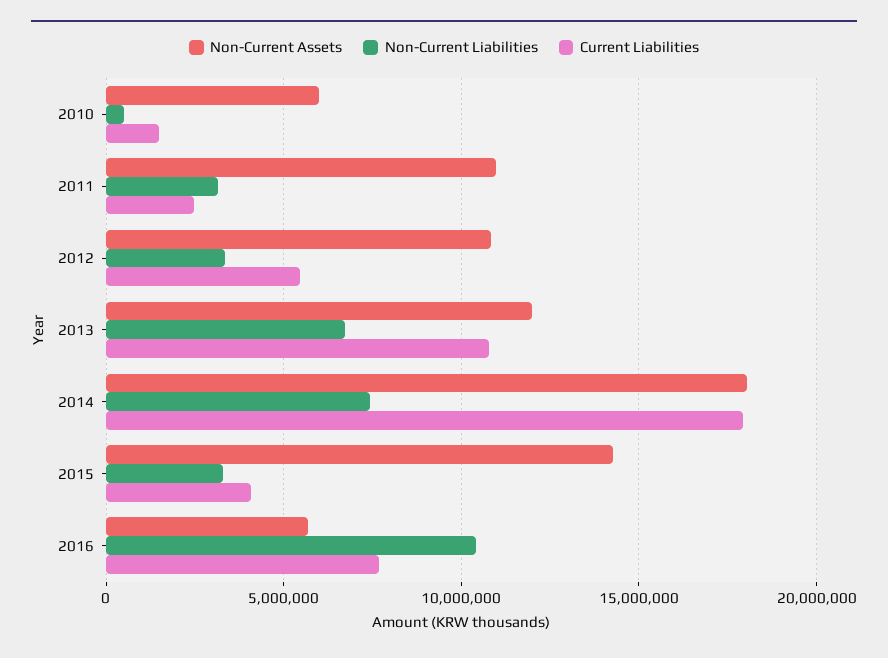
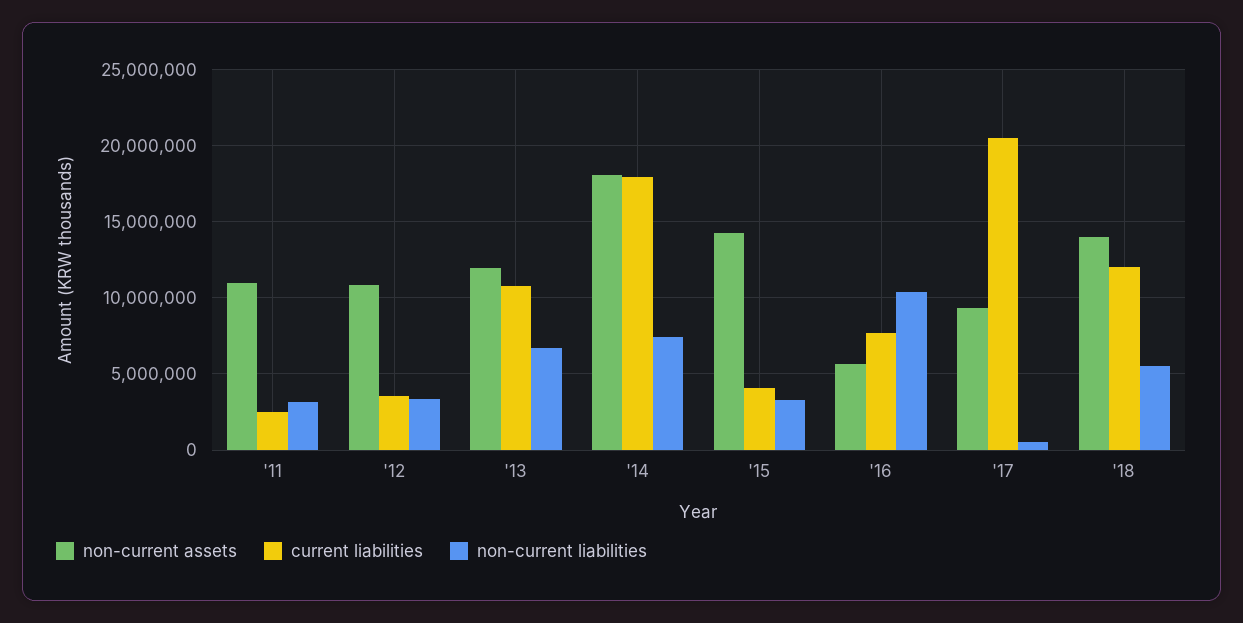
Non-Current Assets, 2010: 6000000 -> none
Non-Current Liabilities, 2010: 500000 -> none
Current Liabilities, 2010: 1500000 -> none
Current Liabilities, 2012: 5500000 -> 3500000
Non-Current Assets, '17: none -> 9500000
Current Liabilities, '17: none -> 20500000
Non-Current Liabilities, '17: none -> 500000
Non-Current Assets, '18: none -> 14000000
Current Liabilities, '18: none -> 12000000
Non-Current Liabilities, '18: none -> 5500000

